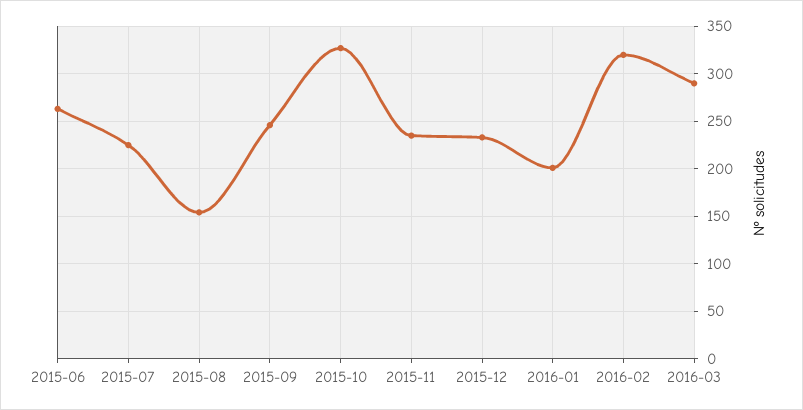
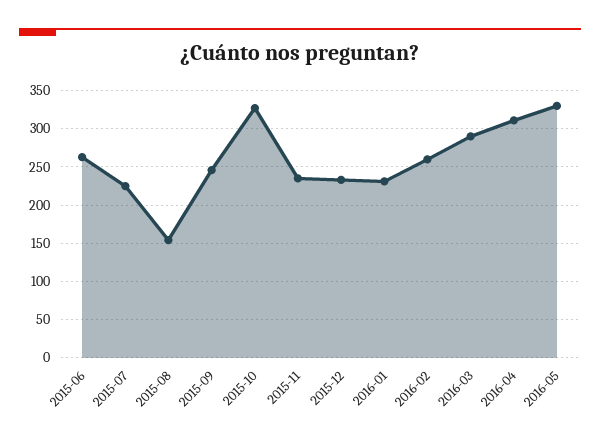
2016-01: 200 -> 230
2016-02: 320 -> 260
2016-04: none -> 310
2016-05: none -> 330

